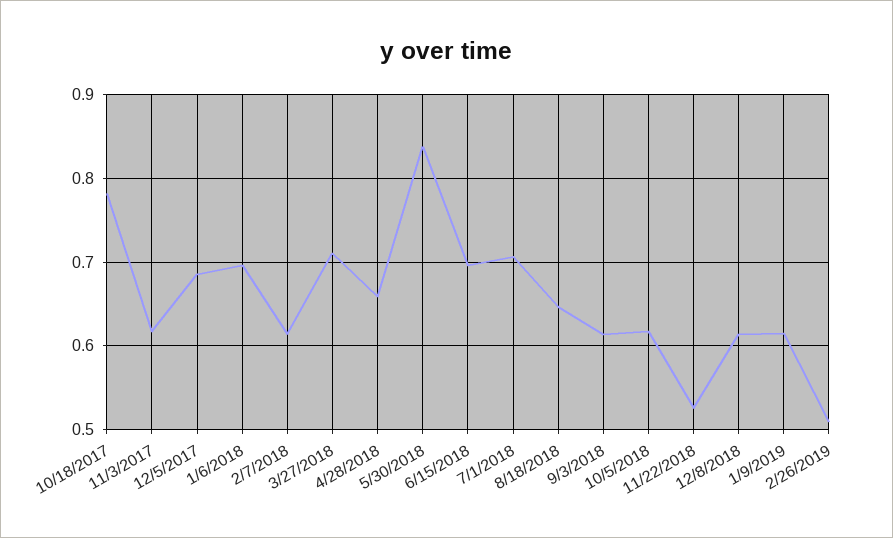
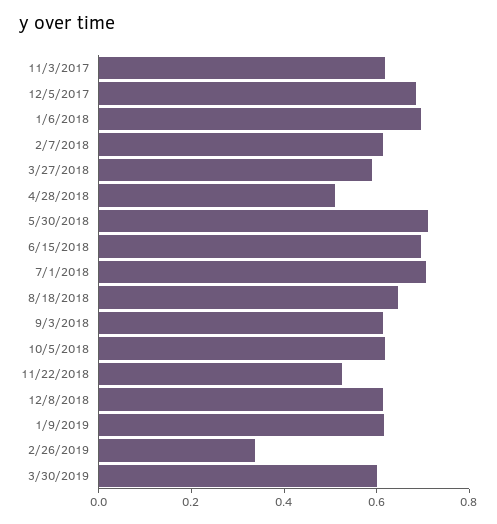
10/18/2017: 0.78 -> none
3/27/2018: 0.71 -> 0.6
4/28/2018: 0.66 -> 0.5
5/30/2018: 0.84 -> 0.7
2/26/2019: 0.51 -> 0.35
3/30/2019: none -> 0.6

